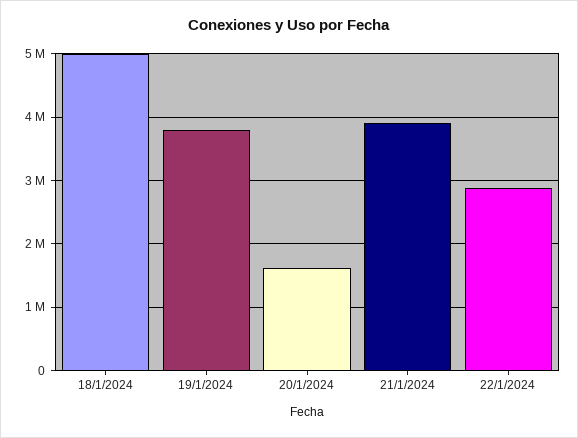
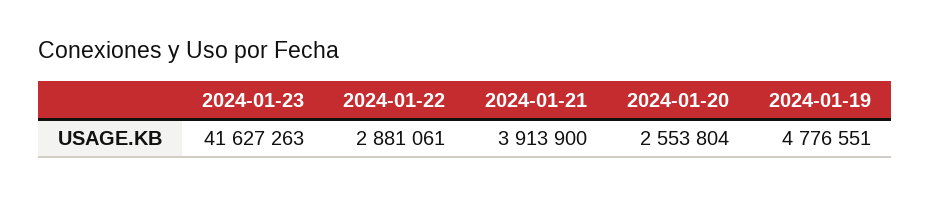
18/1/2024: 5000000 -> none
19/1/2024: 3800000 -> 4776551
20/1/2024: 1600000 -> 2553804
2024-01-23: none -> 41627263

